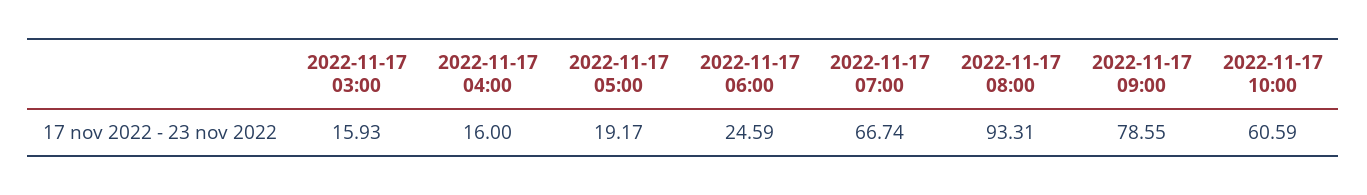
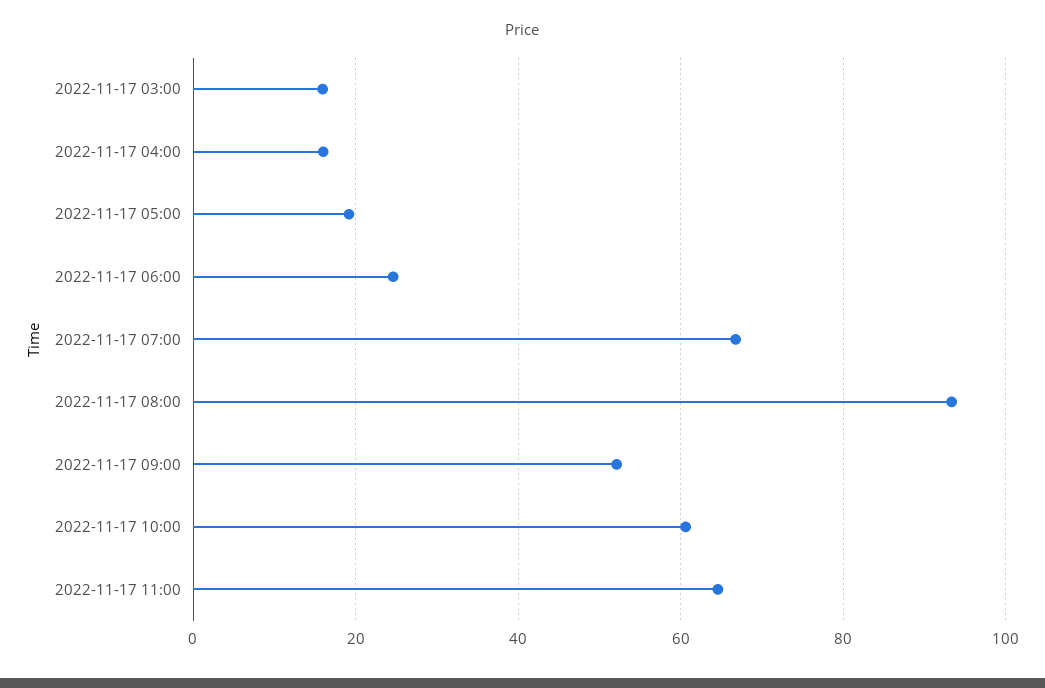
2022-11-17 09:00: 78.55 -> 52
2022-11-17 11:00: none -> 64

